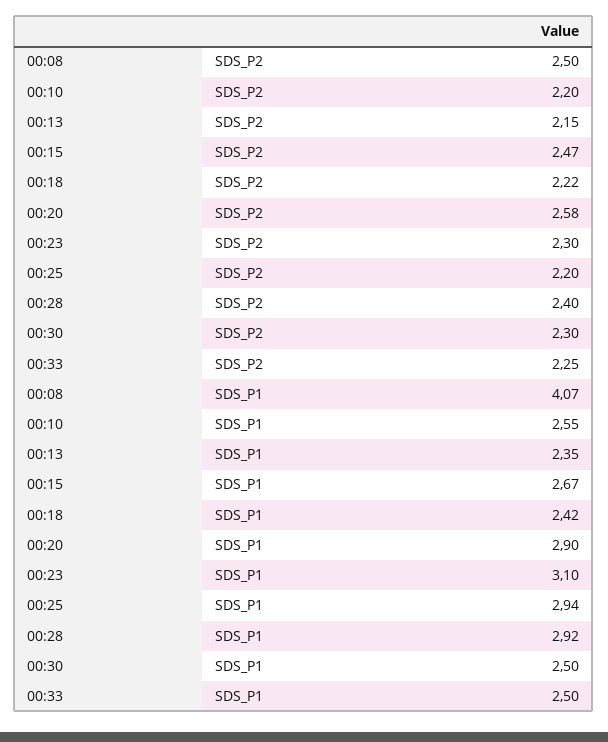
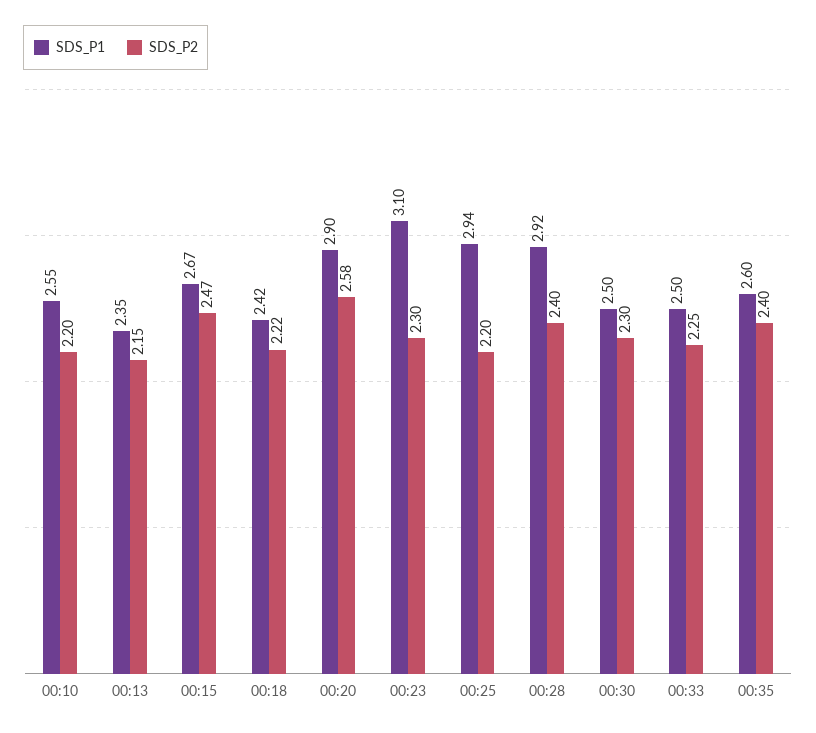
SDS_P2, 00:08: 2.5 -> none
SDS_P1, 00:08: 4.07 -> none
SDS_P1, 00:35: none -> 2.6
SDS_P2, 00:35: none -> 2.4

